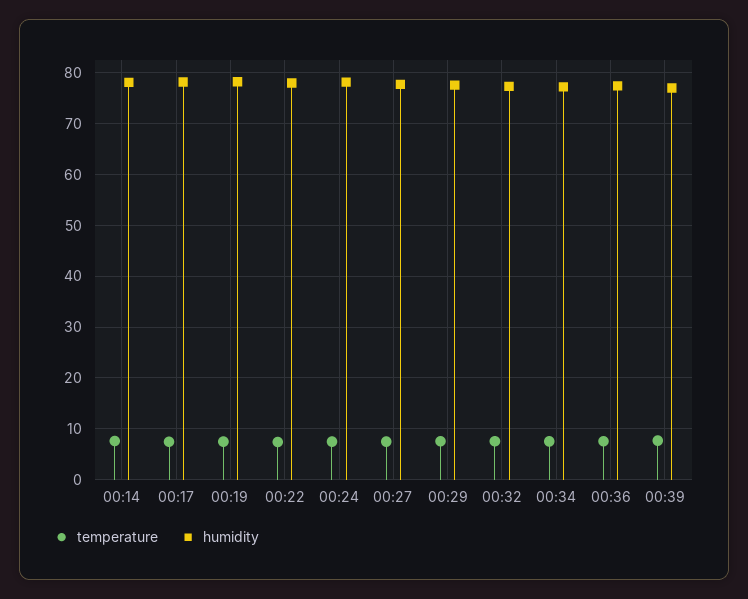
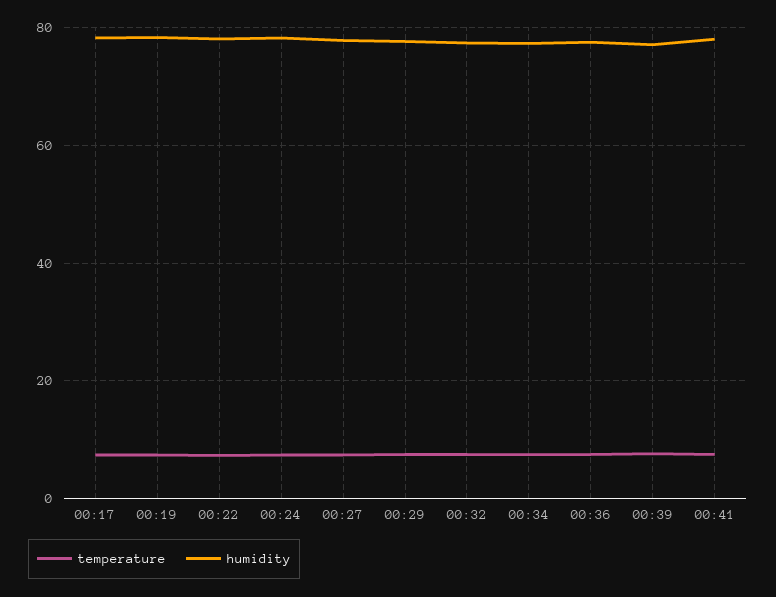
temperature, 00:14: 8 -> none
humidity, 00:14: 78 -> none
temperature, 00:41: none -> 8
humidity, 00:41: none -> 78

